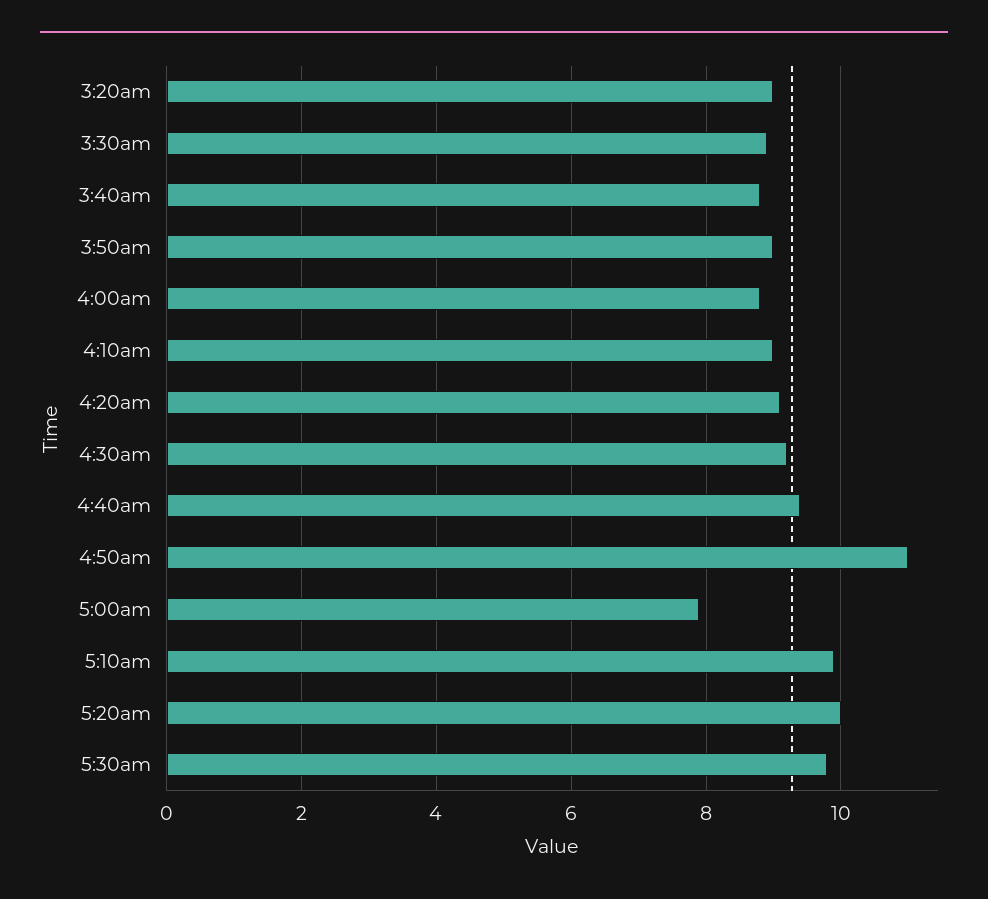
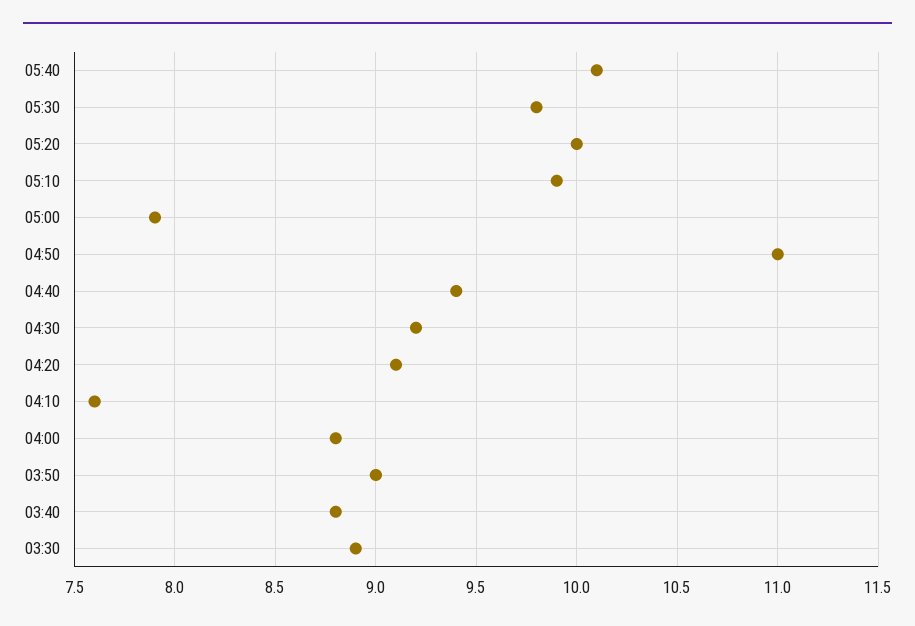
3:20am: 9 -> none
4:10am: 9 -> 7.6
05:40: none -> 10.1

